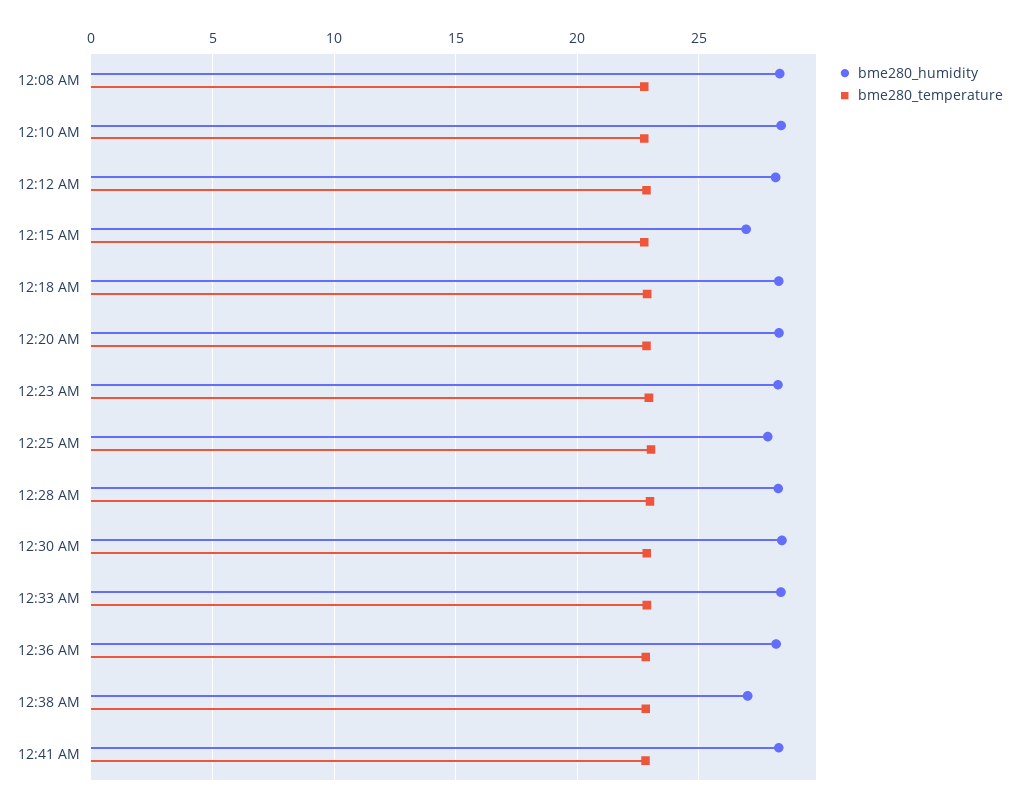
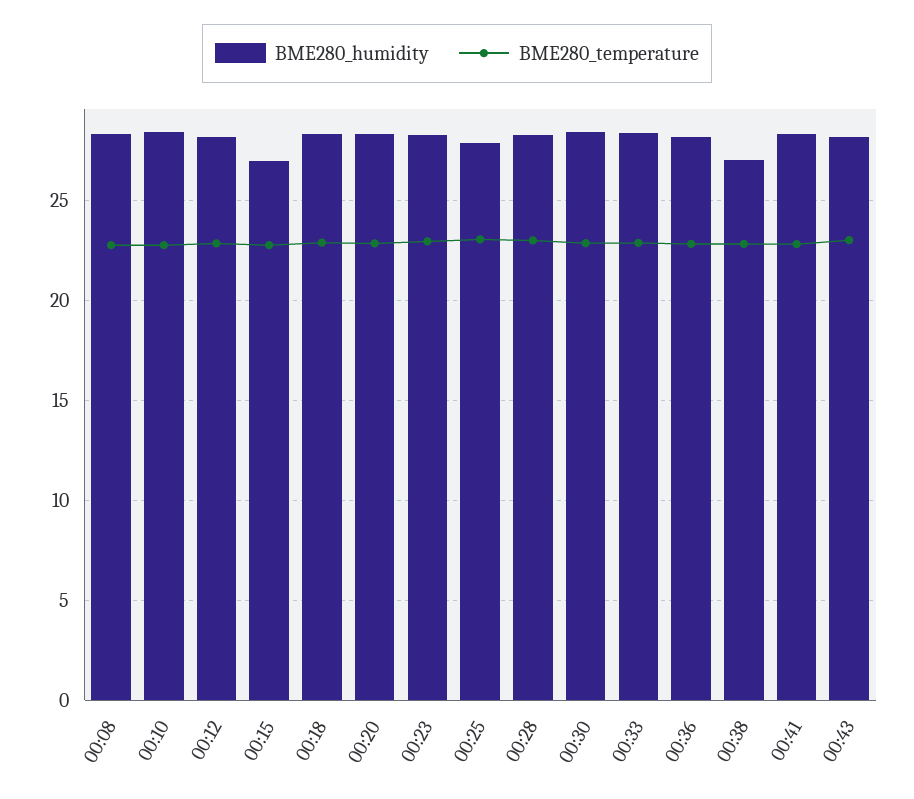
bme280_humidity, 00:43: none -> 28
bme280_temperature, 00:43: none -> 23

